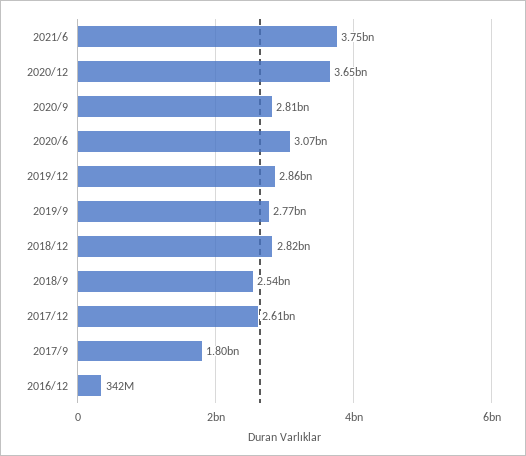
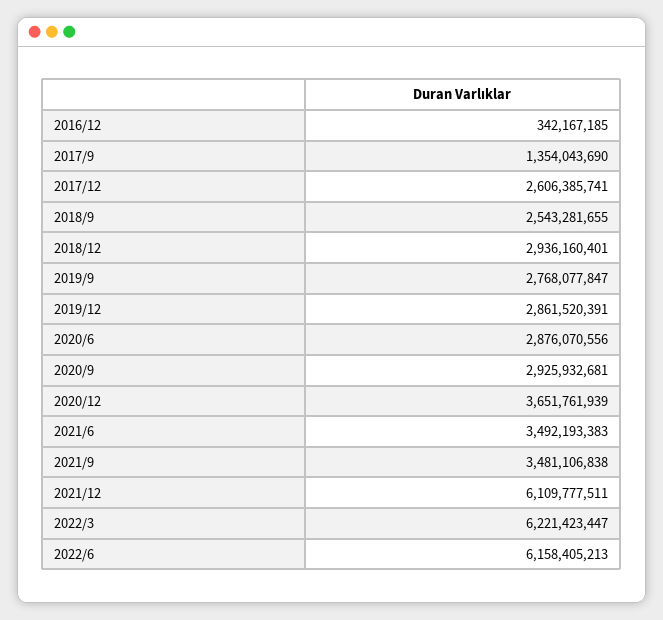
2021/6: 3750000000 -> 3492193383
2020/9: 2810000000 -> 2925932681
2020/6: 3070000000 -> 2876070556
2018/12: 2820000000 -> 2936160401
2017/9: 1800000000 -> 1354043690
2021/9: none -> 3481106838
2021/12: none -> 6109777511
2022/3: none -> 6221423447
2022/6: none -> 6158405213

